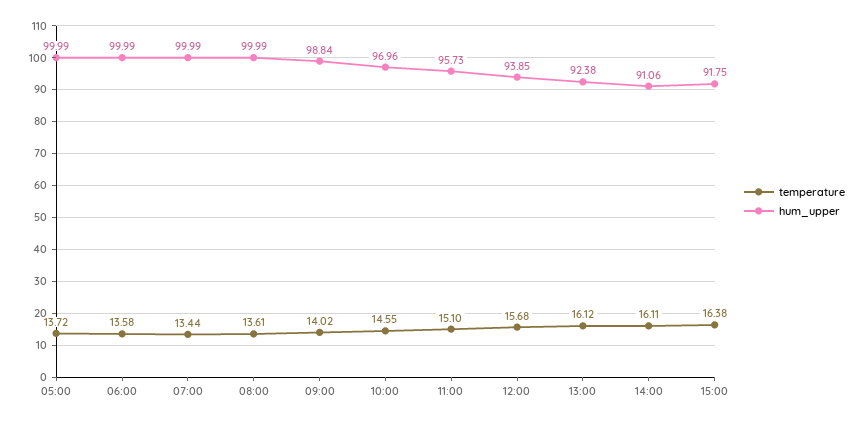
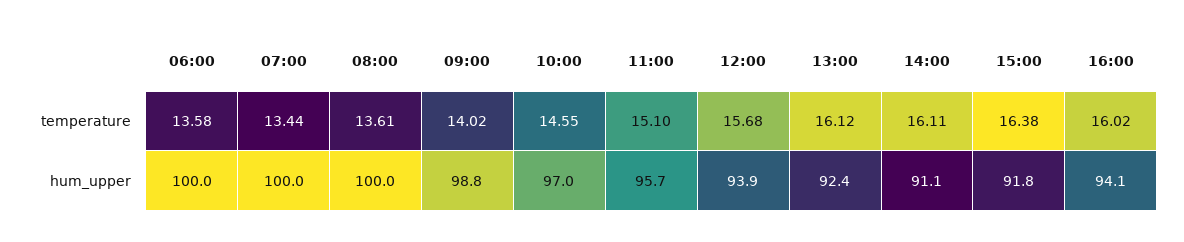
temperature, 05:00: 13.72 -> none
hum_upper, 05:00: 99.99 -> none
temperature, 16:00: none -> 16.02
hum_upper, 16:00: none -> 94.1

